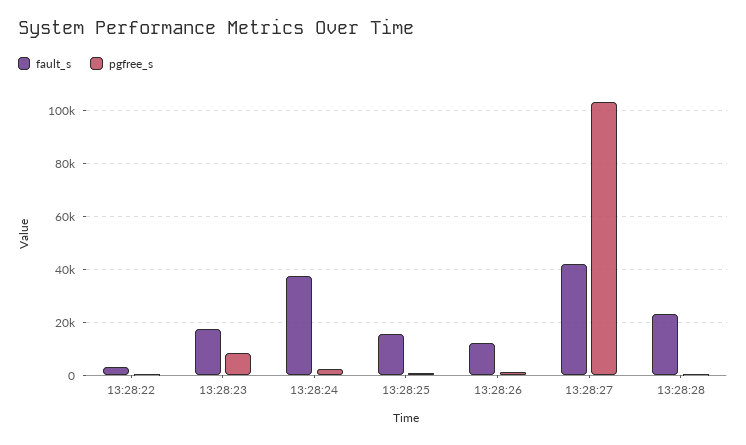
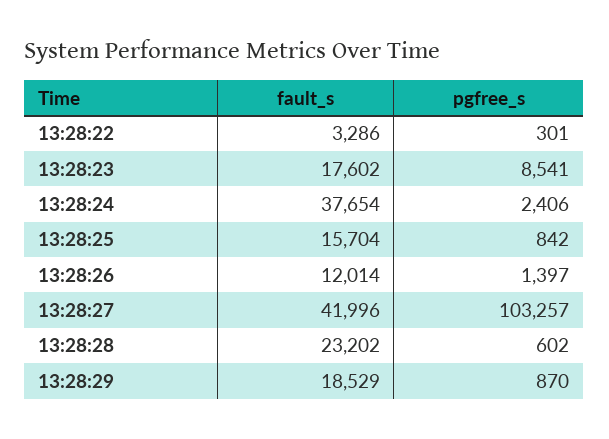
fault_s, 13:28:29: none -> 18529
pgfree_s, 13:28:29: none -> 870

